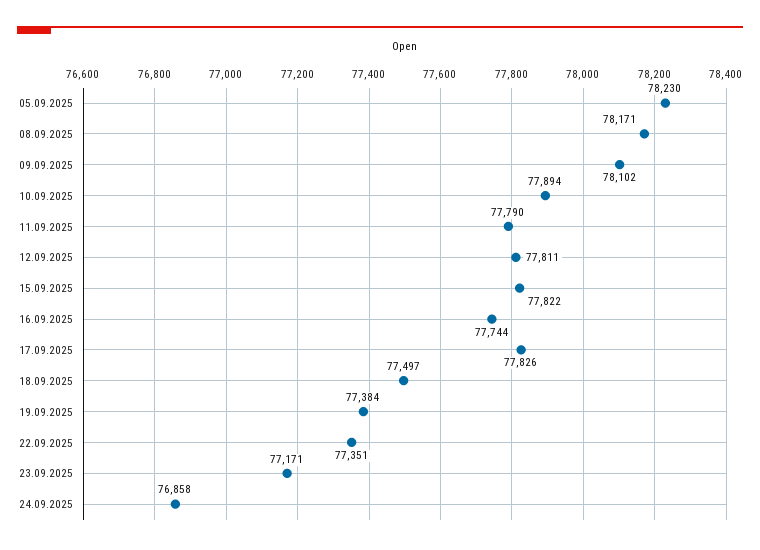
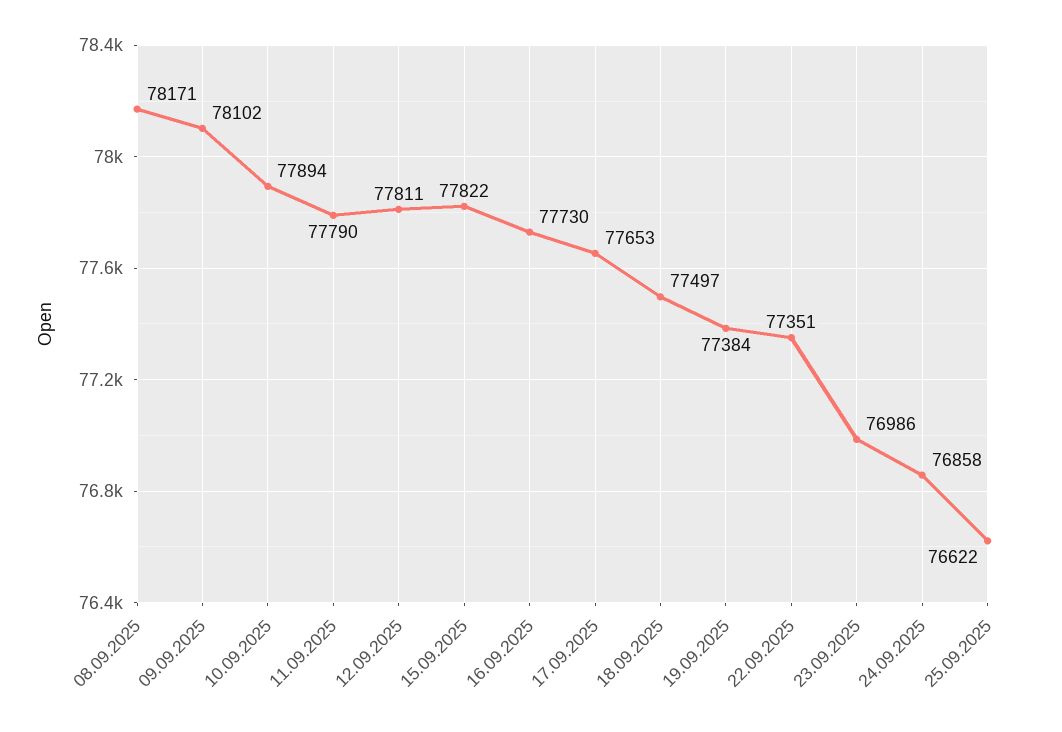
05.09.2025: 78230 -> none
16.09.2025: 77744 -> 77730
17.09.2025: 77826 -> 77653
23.09.2025: 77171 -> 76986
25.09.2025: none -> 76622

